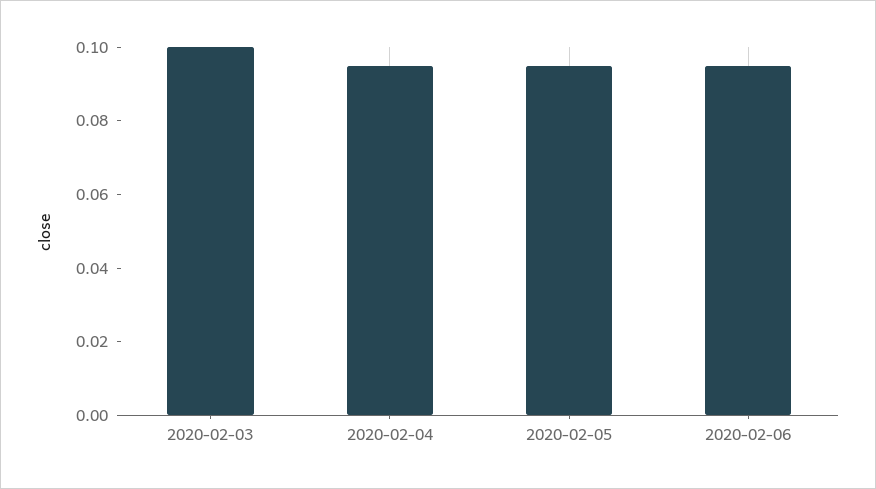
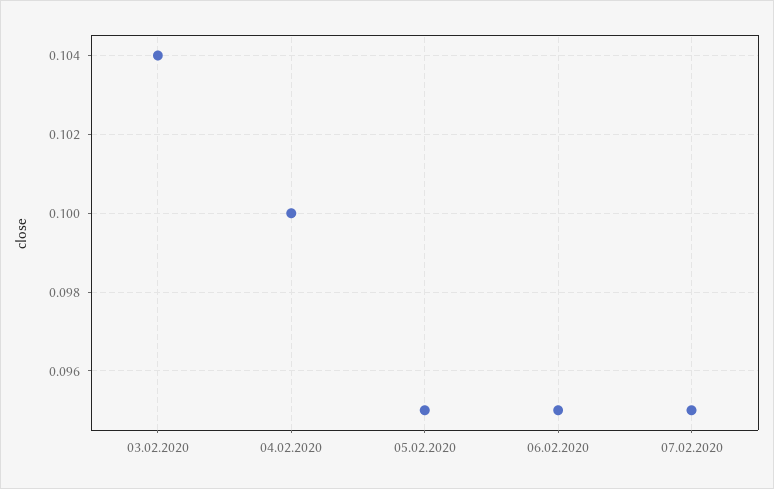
2020-02-03: 0.1 -> 0.104
2020-02-04: 0.095 -> 0.1
07.02.2020: none -> 0.095

